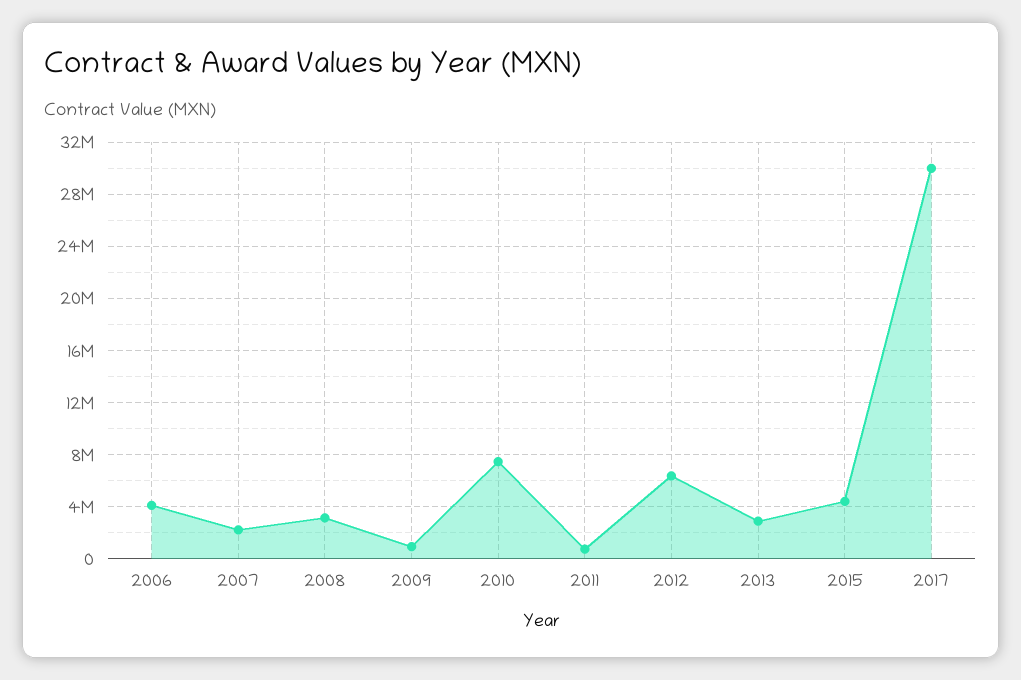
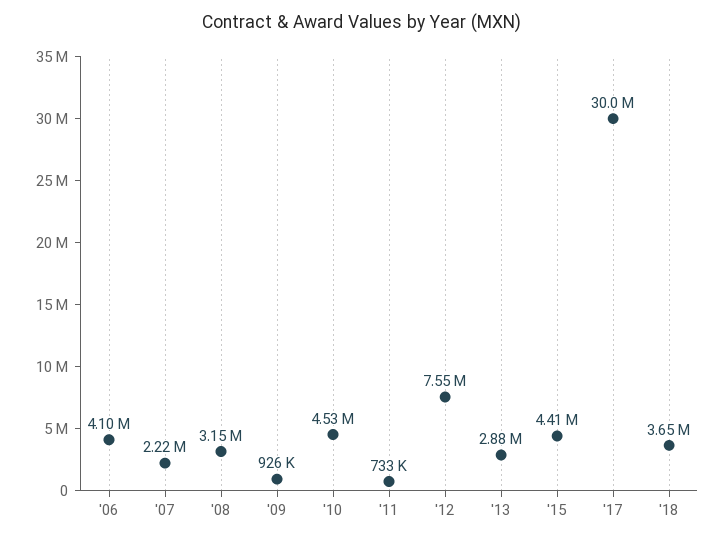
2010: 7500000 -> 4530000
2012: 6500000 -> 7550000
'18: none -> 3650000

